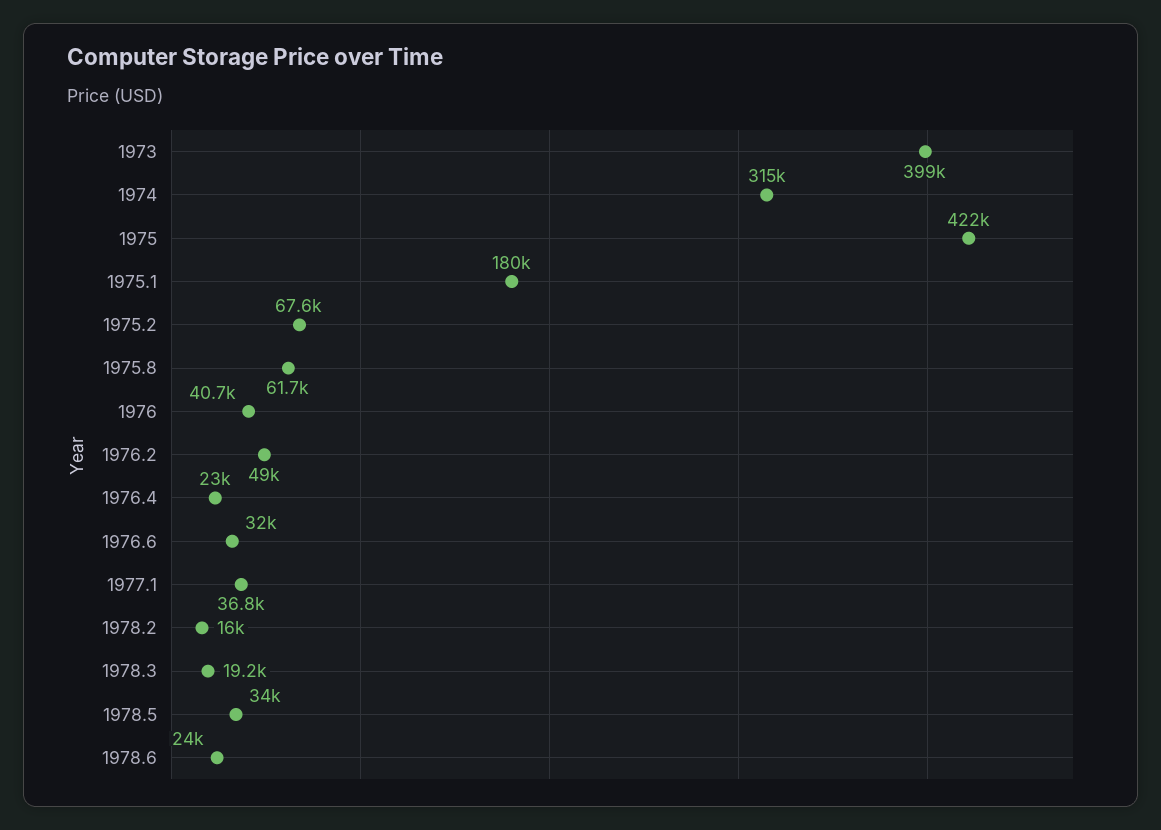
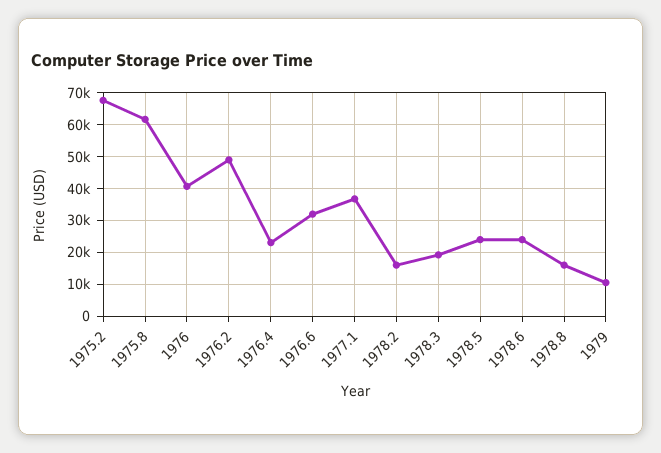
1973: 399000 -> none
1974: 315000 -> none
1975: 422000 -> none
1975.1: 180000 -> none
1978.5: 34000 -> 24000
1978.8: none -> 16000
1979: none -> 10000

